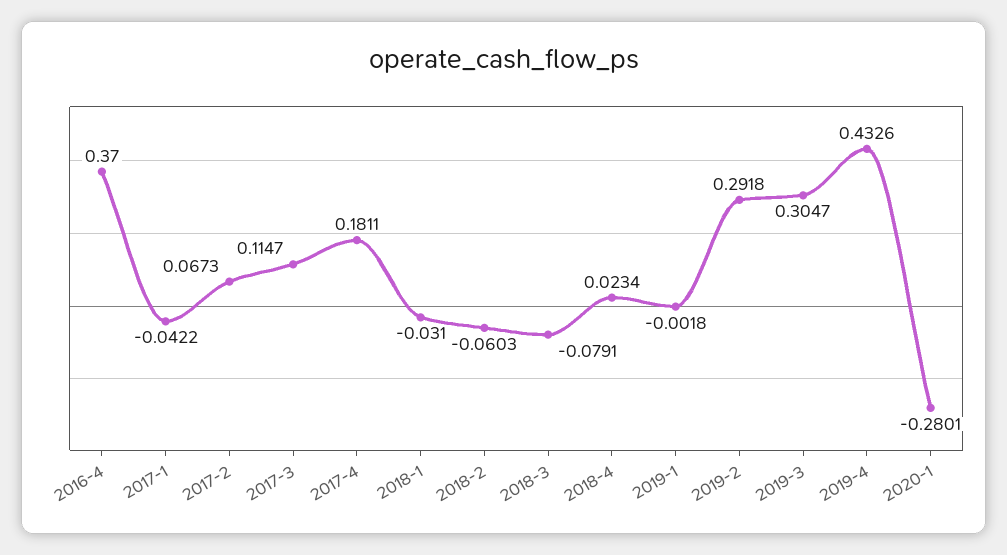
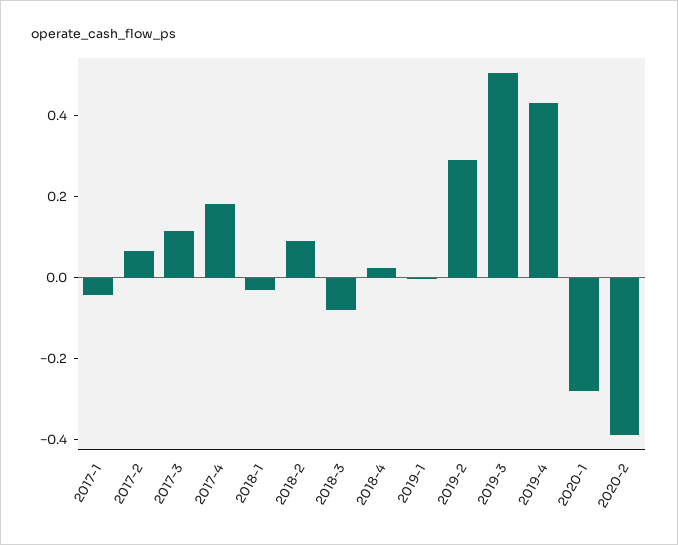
2016-4: 0.37 -> none
2018-2: -0.0603 -> 0.1
2019-3: 0.3047 -> 0.5
2020-2: none -> -0.4

